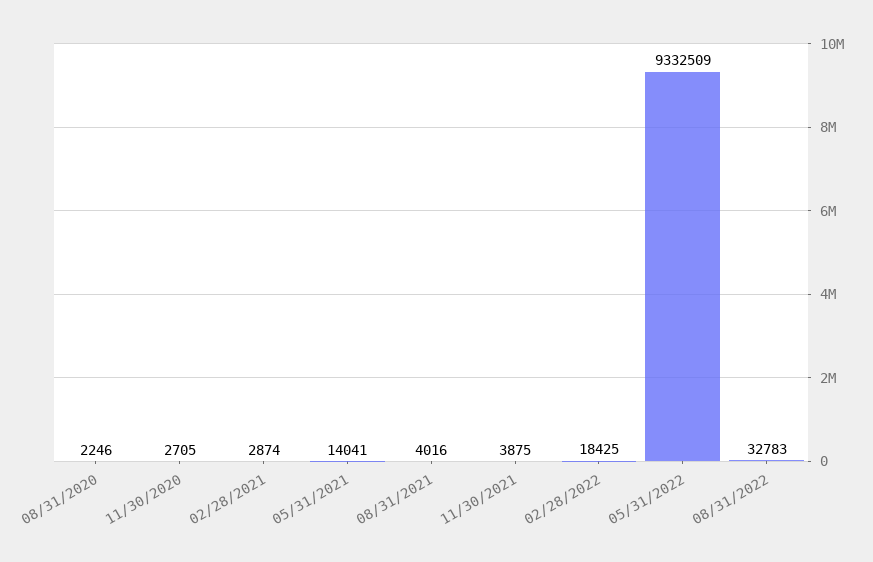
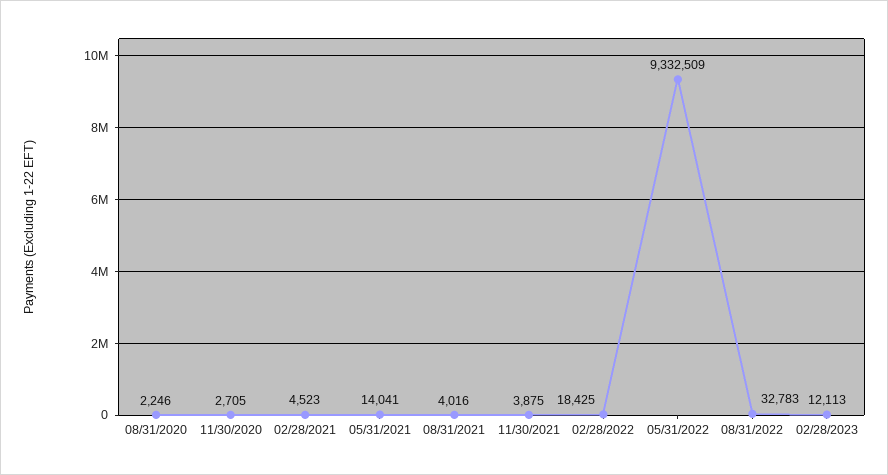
02/28/2021: 2874 -> 4523
02/28/2023: none -> 12113

